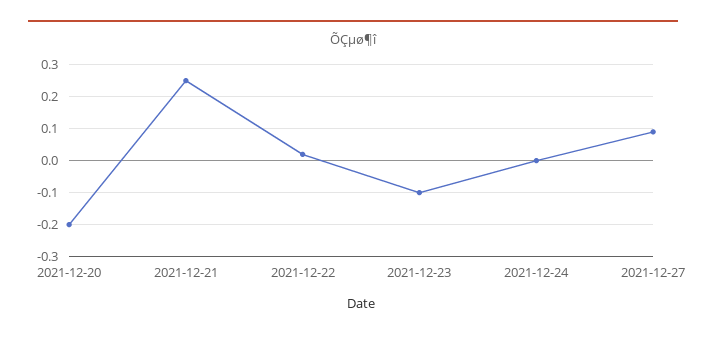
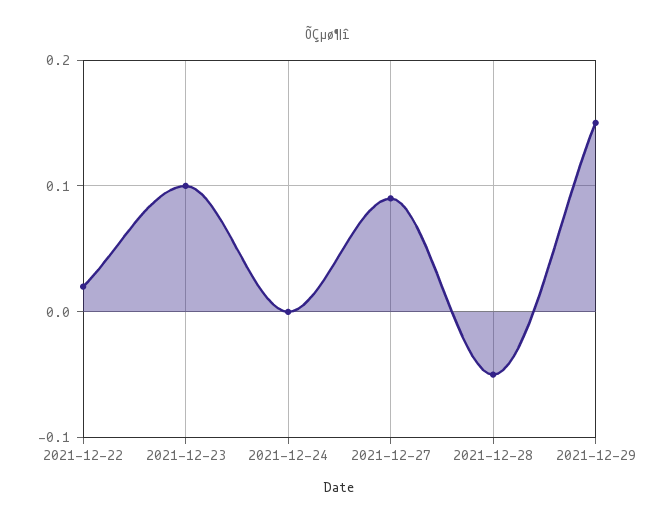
2021-12-20: -0.2 -> none
2021-12-21: 0.25 -> none
2021-12-23: -0.1 -> 0.1
2021-12-28: none -> -0.05
2021-12-29: none -> 0.15

